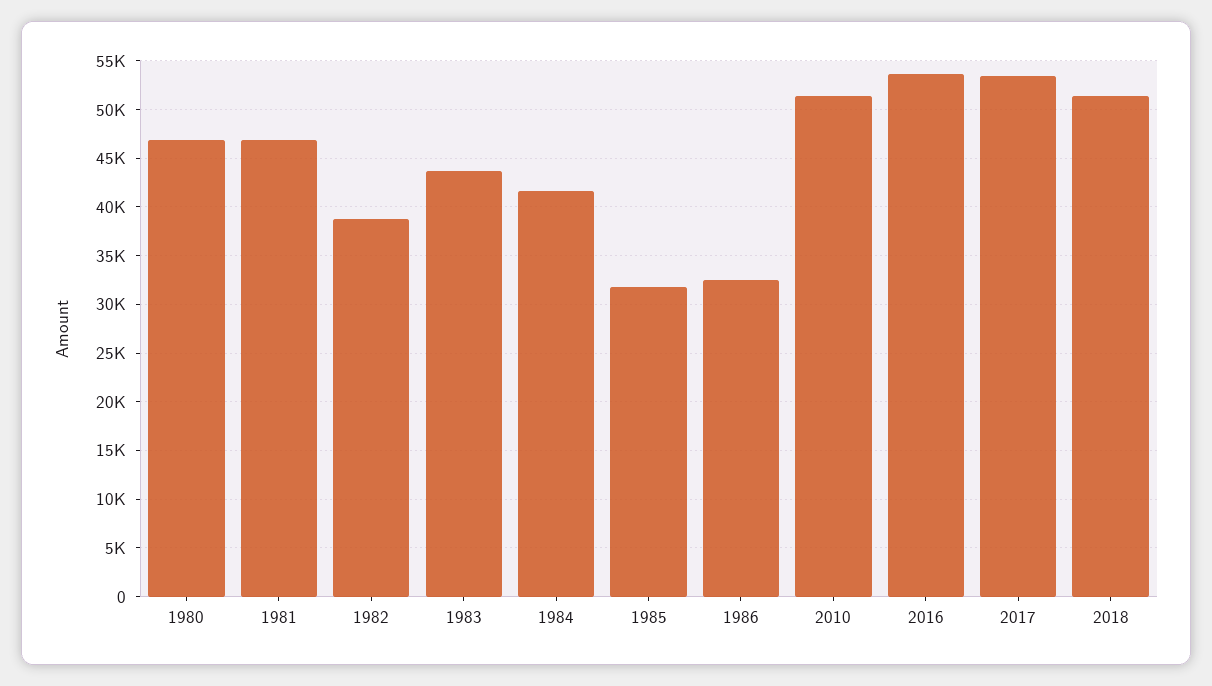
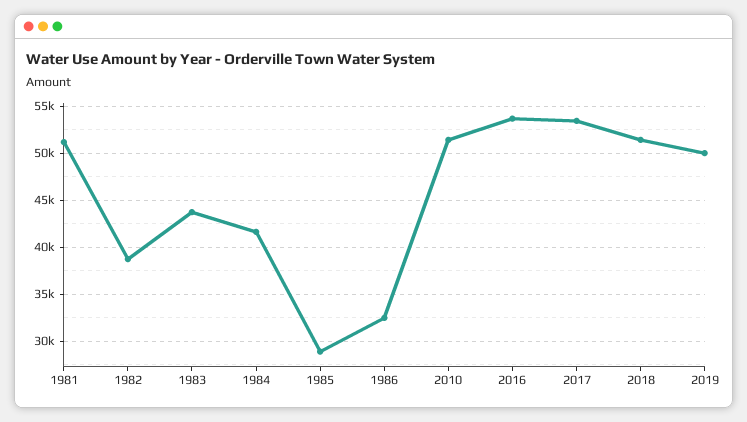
1980: 47000 -> none
1981: 47000 -> 51000
1985: 32000 -> 29000
2019: none -> 50000

